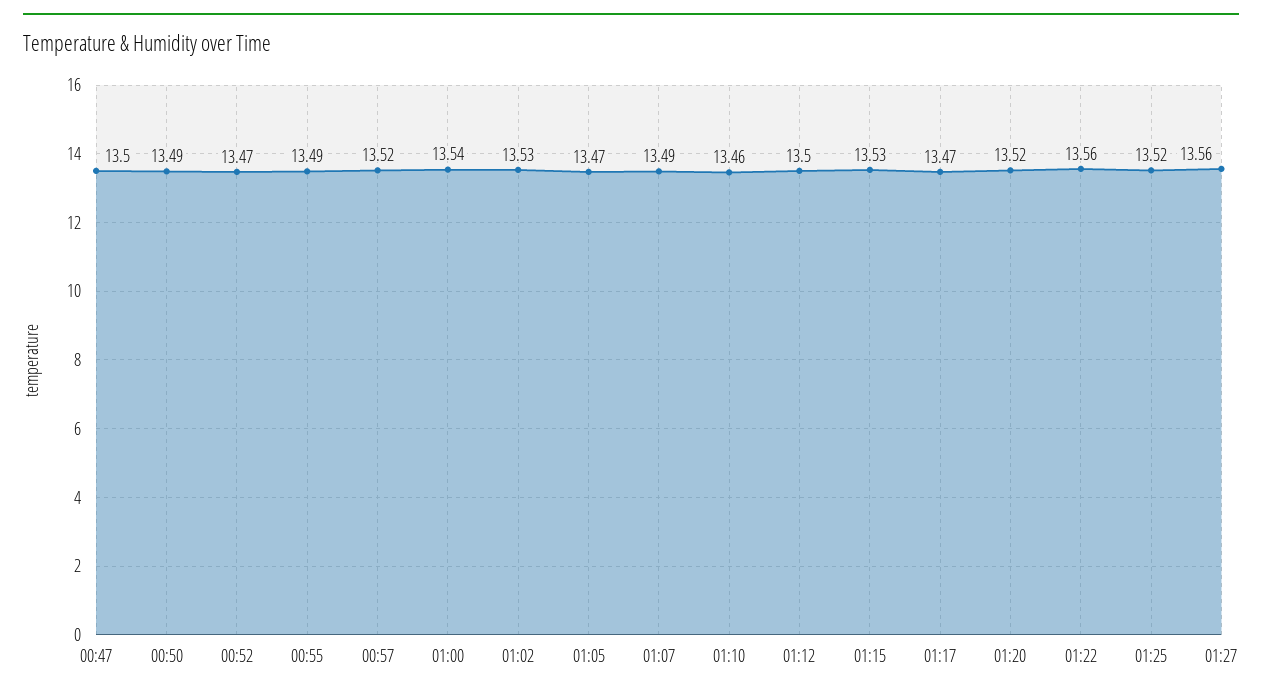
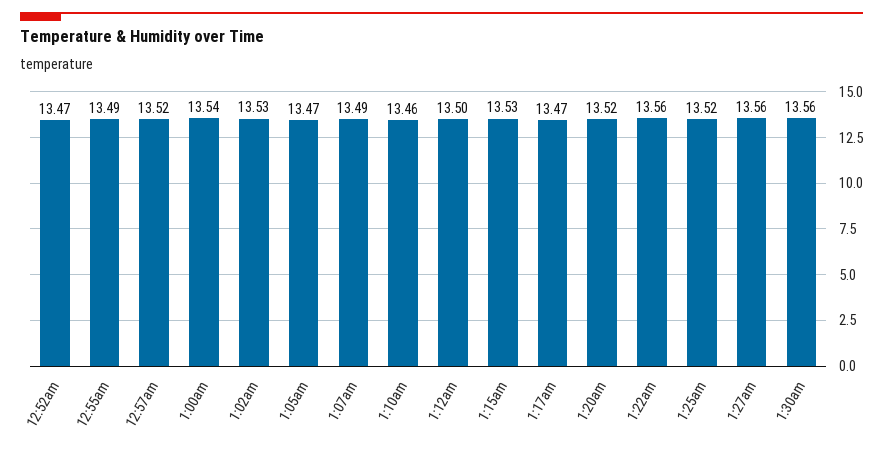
00:47: 13.5 -> none
00:50: 13.49 -> none
1:30am: none -> 13.56

